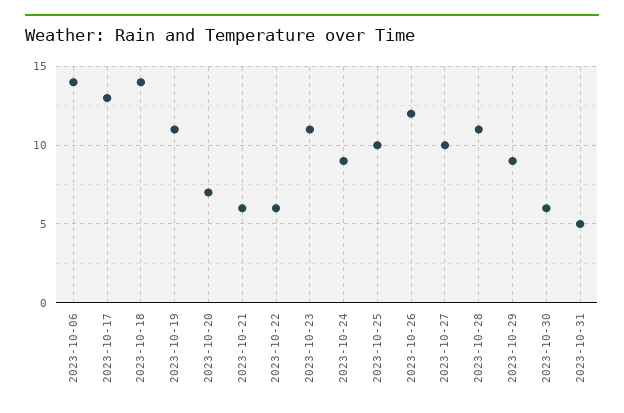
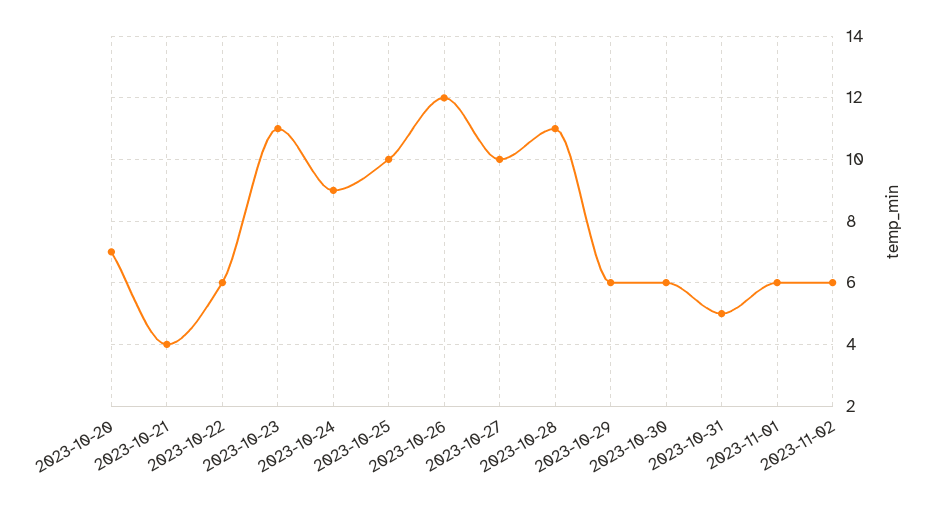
2023-10-06: 14 -> none
2023-10-17: 13 -> none
2023-10-18: 14 -> none
2023-10-19: 11 -> none
2023-10-21: 6 -> 4
2023-10-29: 9 -> 6
2023-11-01: none -> 6
2023-11-02: none -> 6

